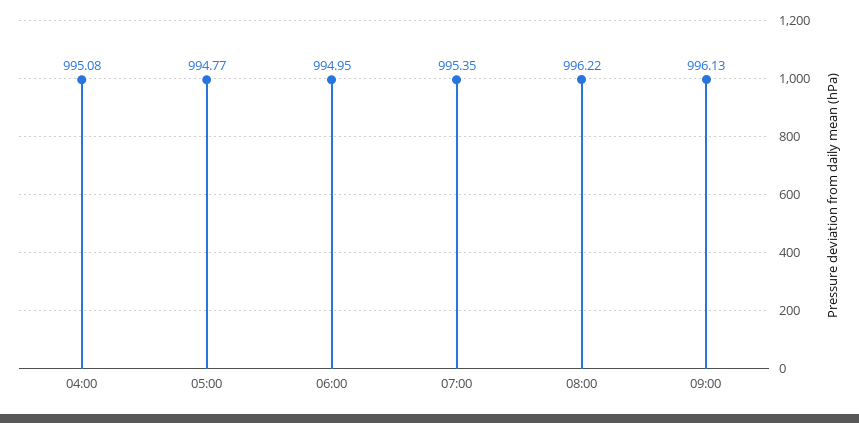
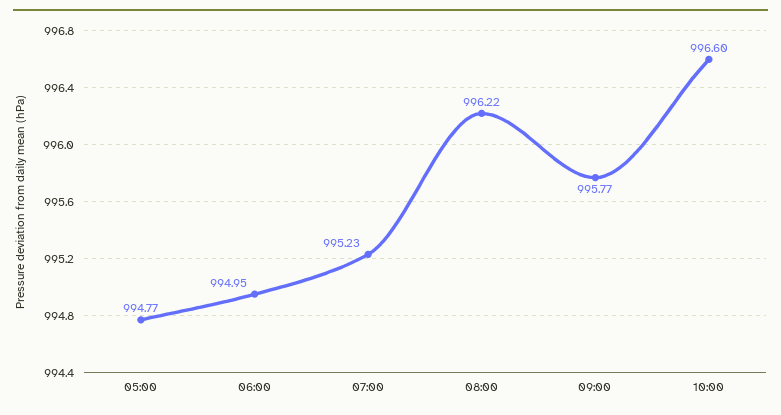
04:00: 995.08 -> none
07:00: 995.35 -> 995.23
09:00: 996.13 -> 995.77
10:00: none -> 996.6

